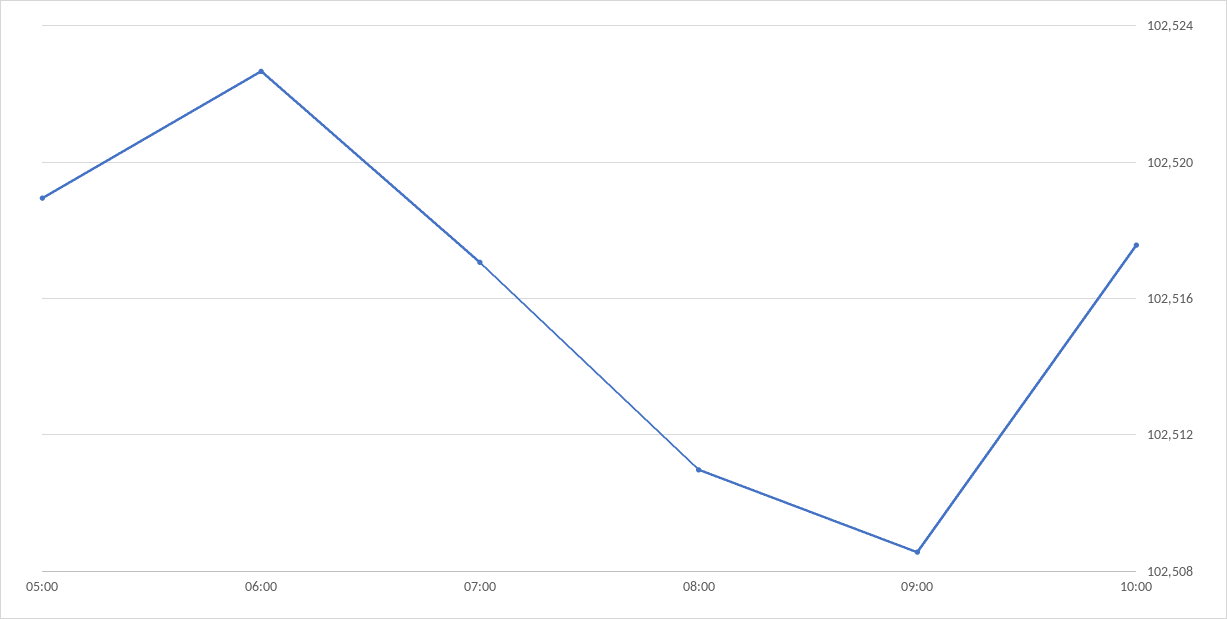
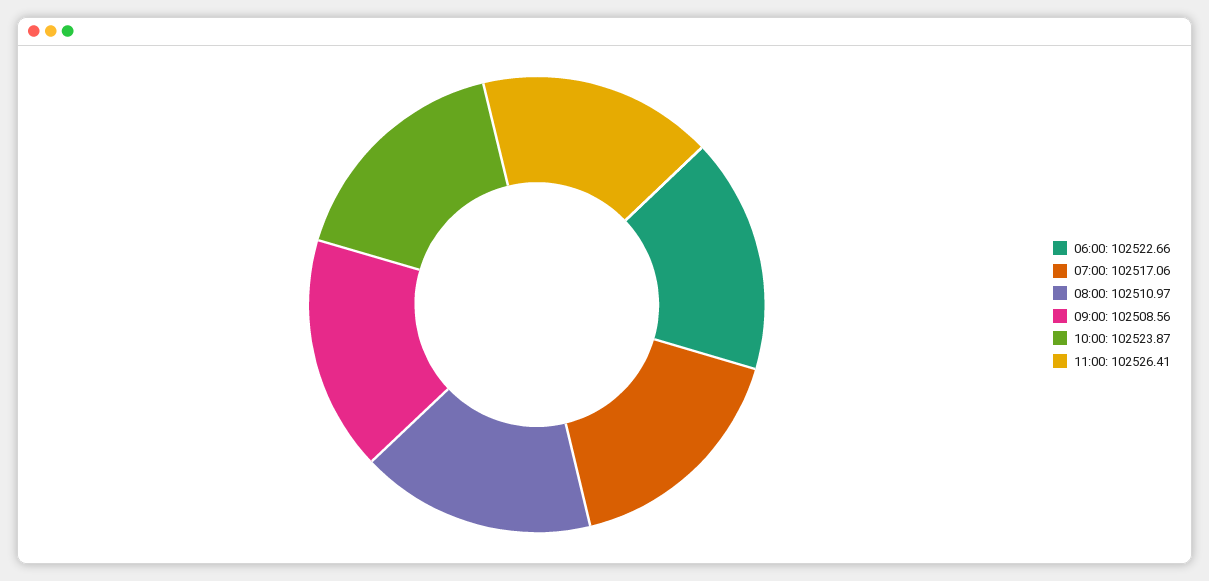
05:00: 102519 -> none
10:00: 102517.5 -> 102523.87
11:00: none -> 102526.41

